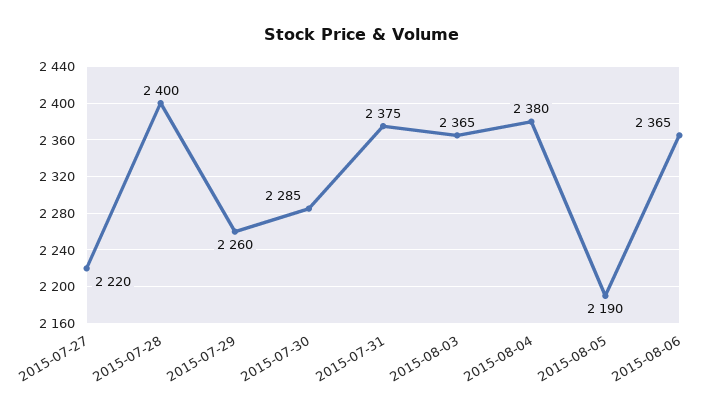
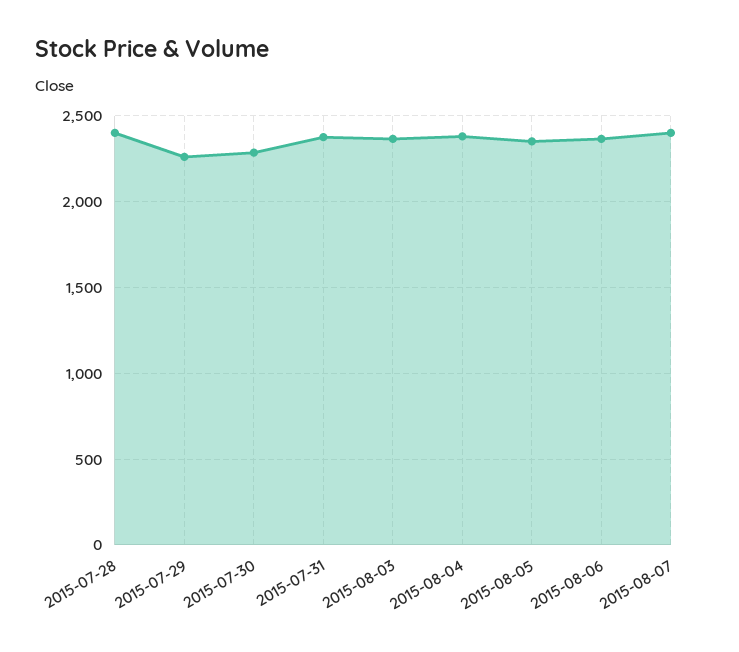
2015-07-27: 2220 -> none
2015-08-05: 2190 -> 2350
2015-08-07: none -> 2400

